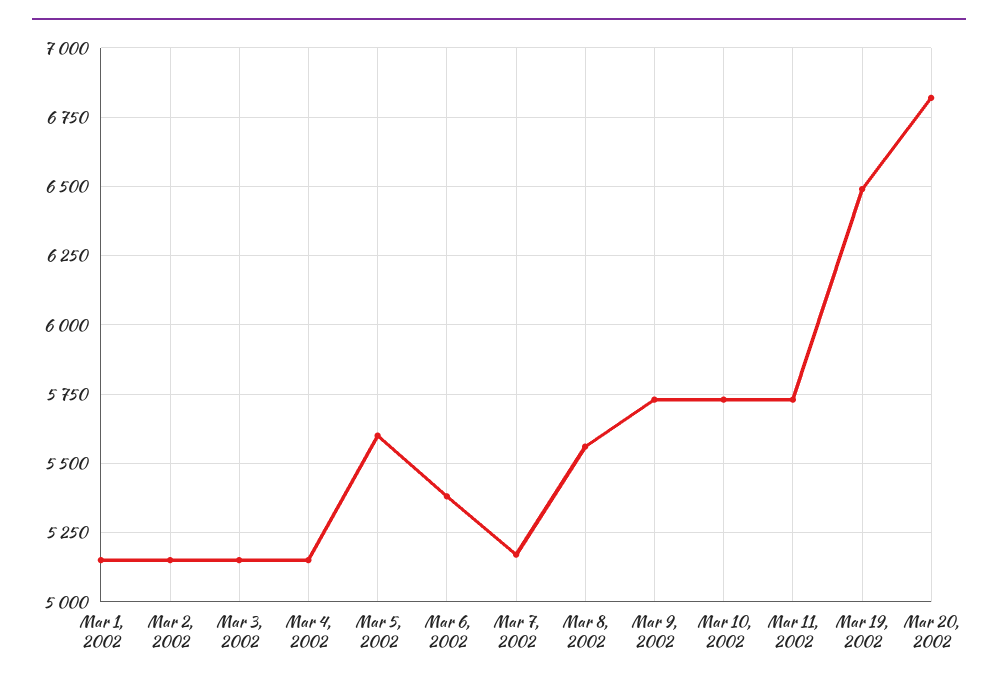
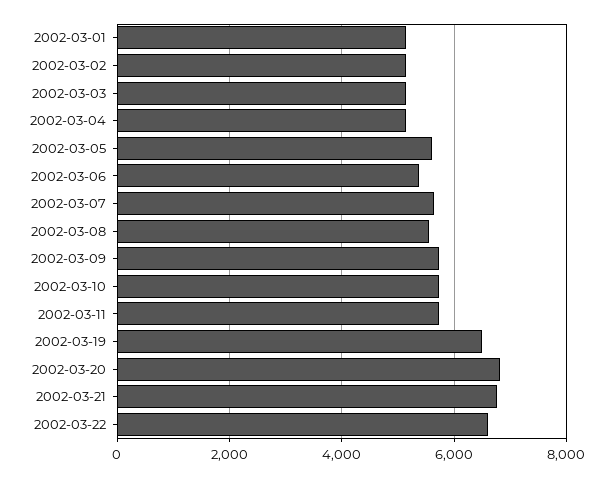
Mar 7, 2002: 5175 -> 5600
2002-03-21: none -> 6800
2002-03-22: none -> 6600

